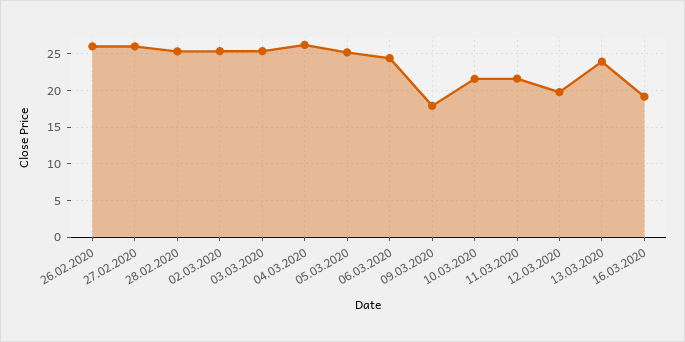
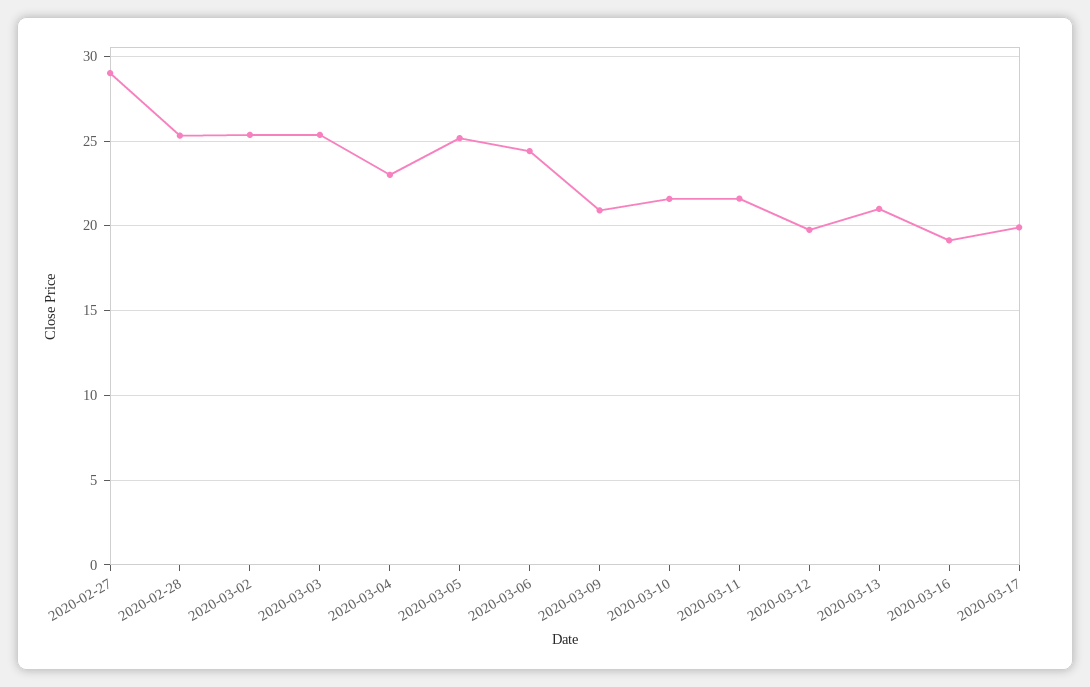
26.02.2020: 26 -> none
27.02.2020: 26 -> 29
04.03.2020: 26 -> 23
09.03.2020: 18 -> 21
13.03.2020: 24 -> 21
2020-03-17: none -> 20

